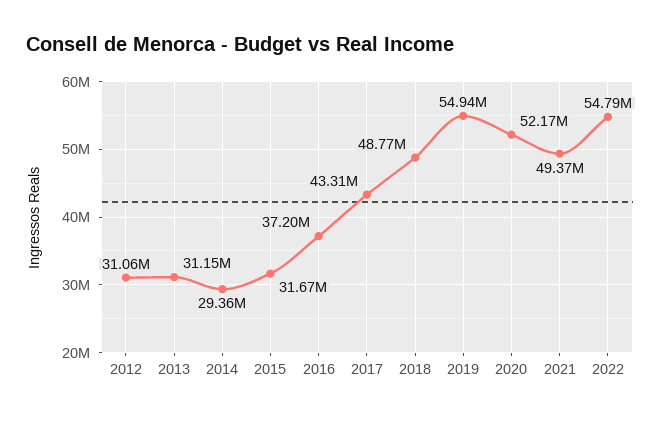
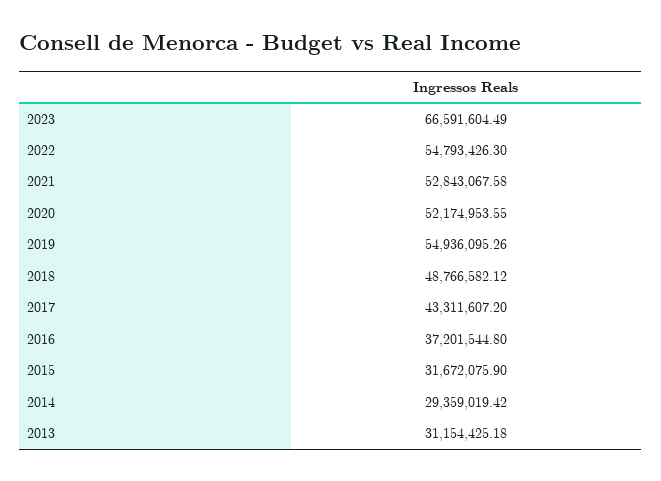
2012: 31060000 -> none
2021: 49370000 -> 52843067.58
2023: none -> 66591604.49

